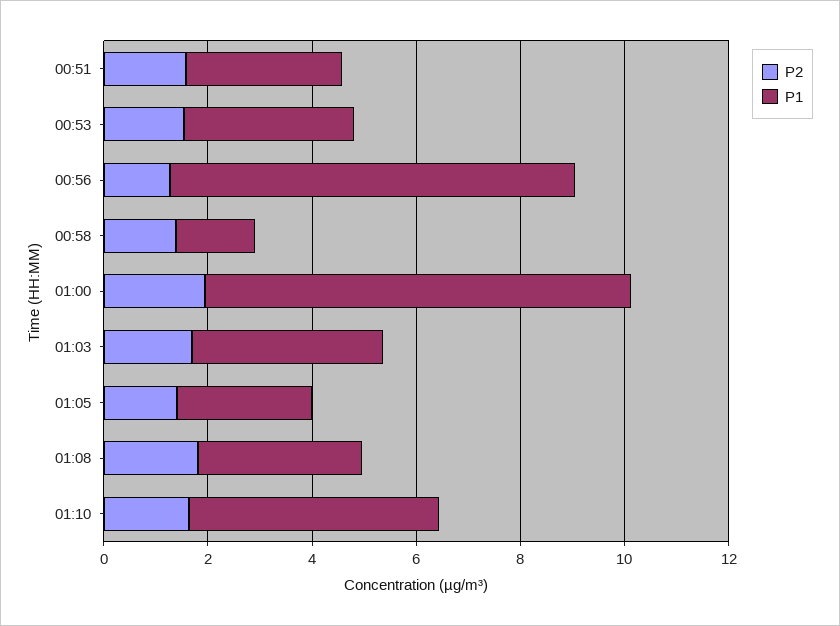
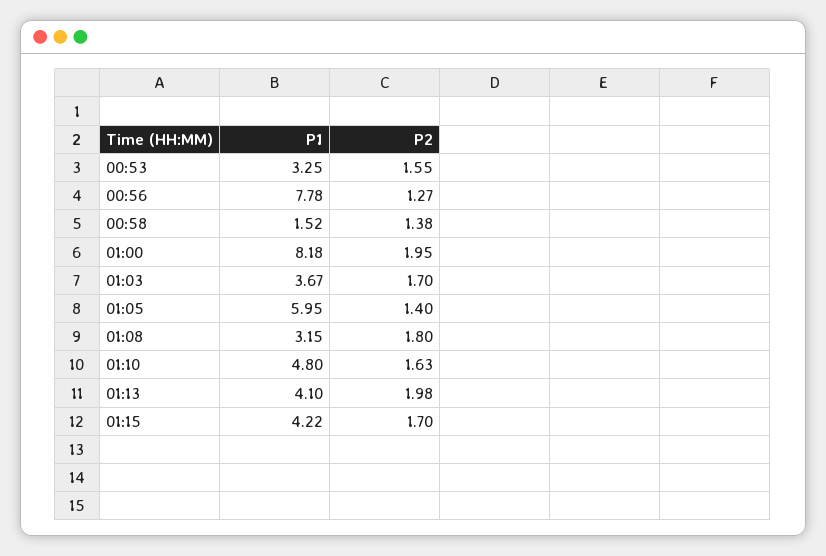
P2, 00:51: 1.5 -> none
P1, 00:51: 3 -> none
P1, 01:05: 2.5 -> 5.95
P1, 01:13: none -> 4.1
P2, 01:13: none -> 1.98
P1, 01:15: none -> 4.22
P2, 01:15: none -> 1.7

